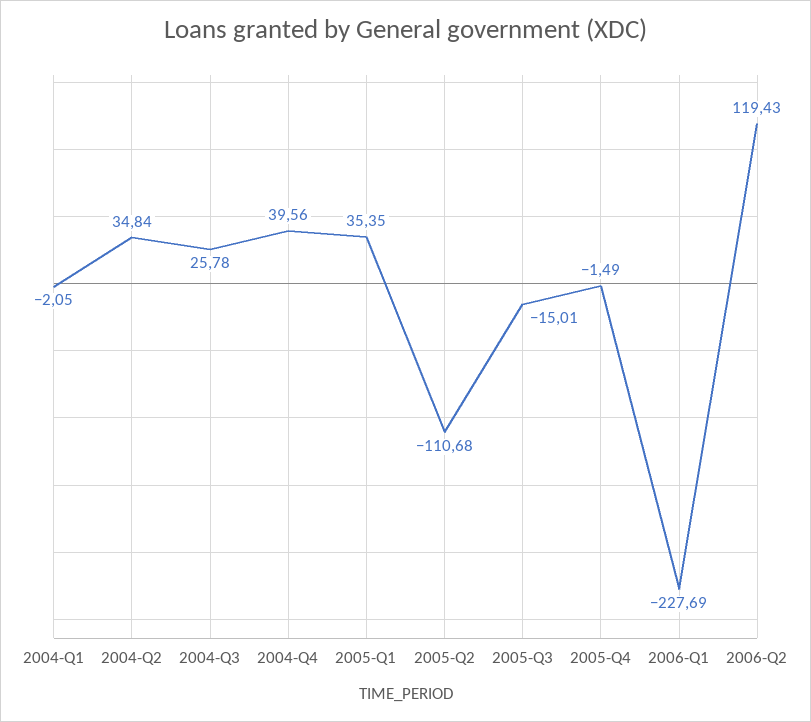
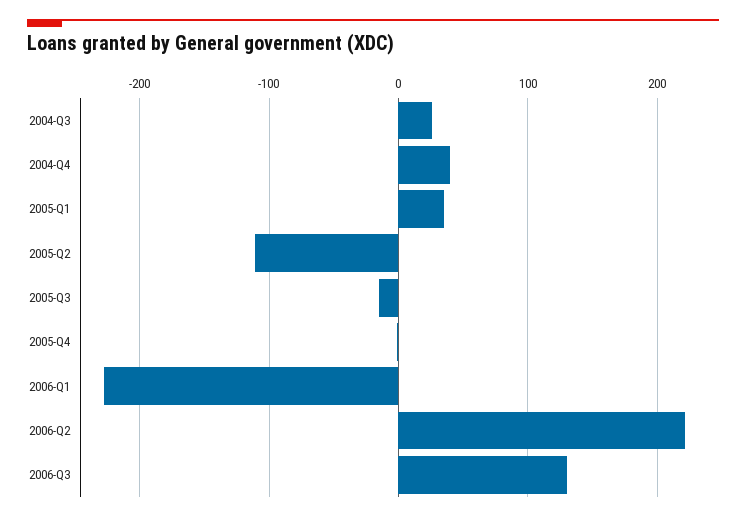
2004-Q1: -2.05 -> none
2004-Q2: 34.84 -> none
2006-Q2: 119.43 -> 220
2006-Q3: none -> 130

